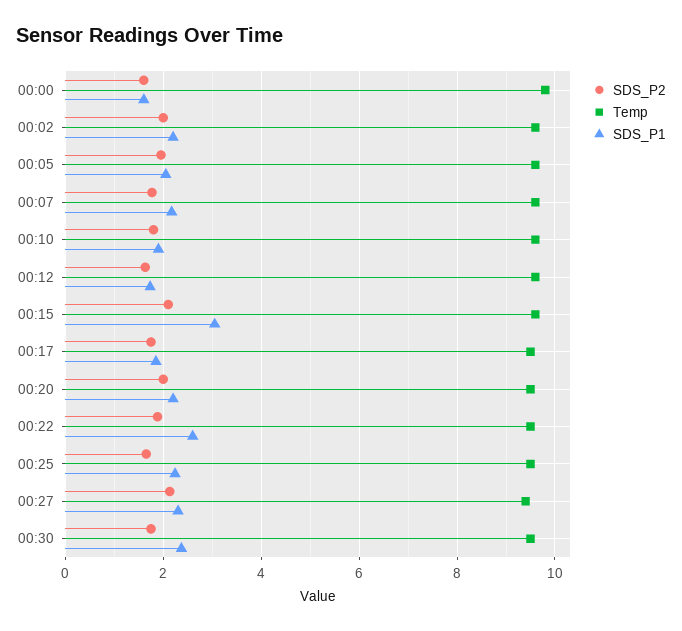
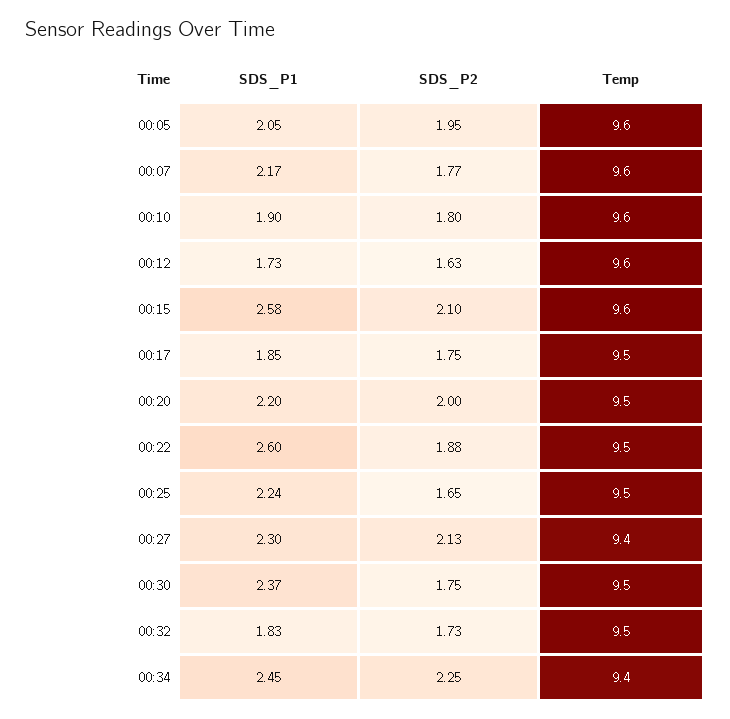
SDS_P2, 00:00: 1.6 -> none
Temp, 00:00: 9.8 -> none
SDS_P1, 00:00: 1.6 -> none
SDS_P2, 00:02: 2 -> none
Temp, 00:02: 9.6 -> none
SDS_P1, 00:02: 2.2 -> none
SDS_P1, 00:15: 3 -> 2.58
SDS_P1, 00:32: none -> 1.83
SDS_P2, 00:32: none -> 1.73
Temp, 00:32: none -> 9.5
SDS_P1, 00:34: none -> 2.45
SDS_P2, 00:34: none -> 2.25
Temp, 00:34: none -> 9.4

